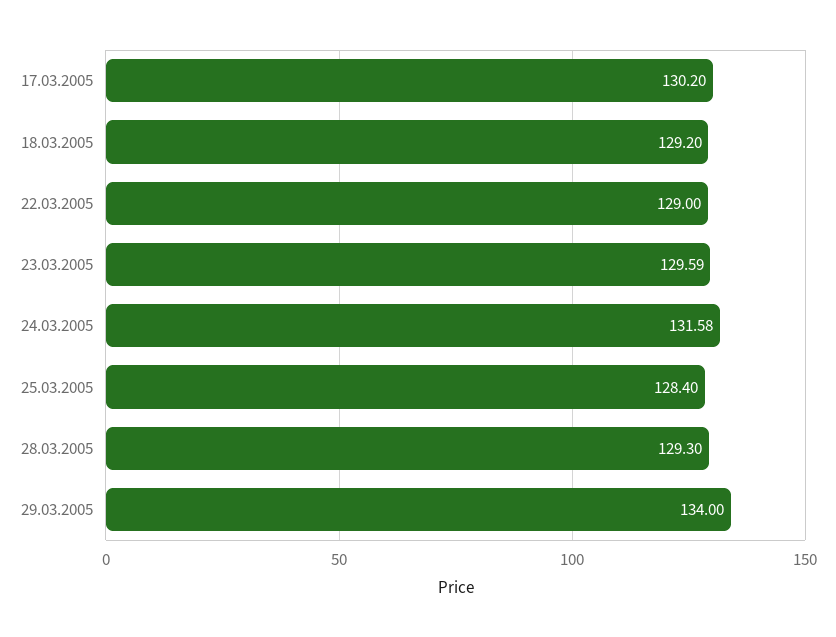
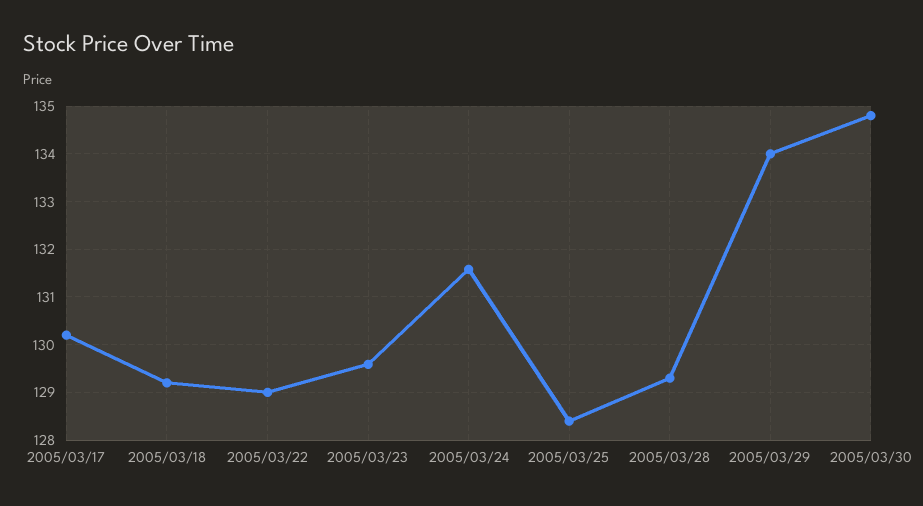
2005/03/30: none -> 134.8

